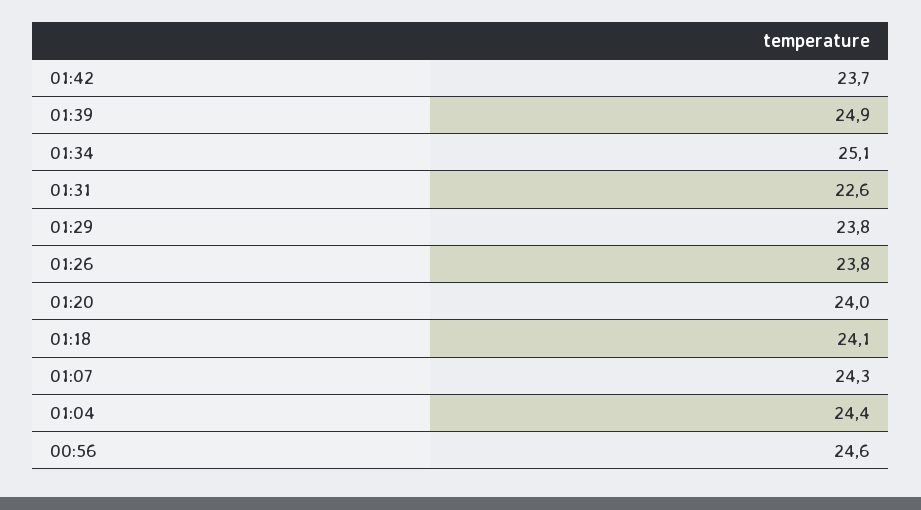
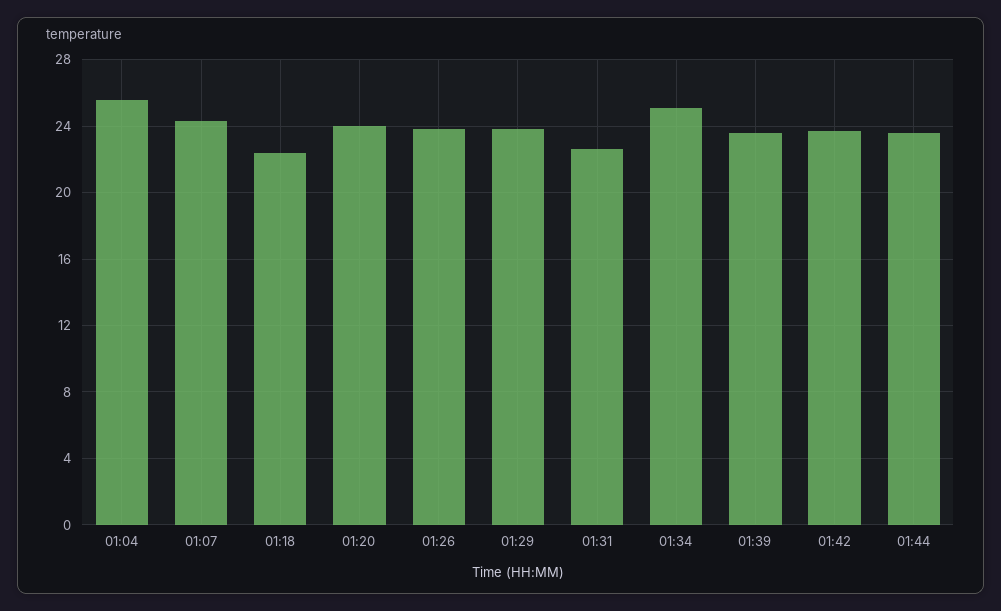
01:39: 24.9 -> 23.5
01:18: 24.1 -> 22.5
01:04: 24.4 -> 25.5
00:56: 24.6 -> none
01:44: none -> 23.5

